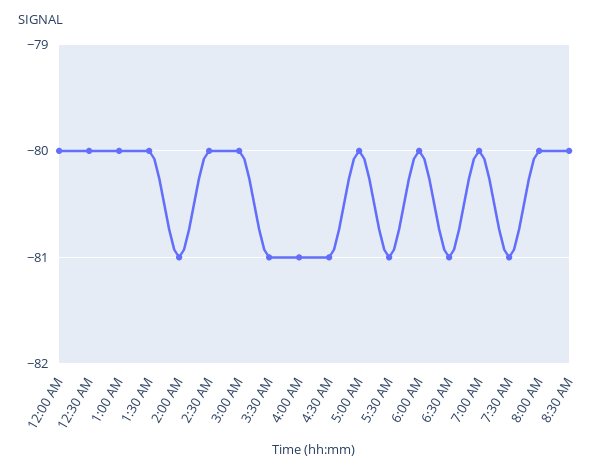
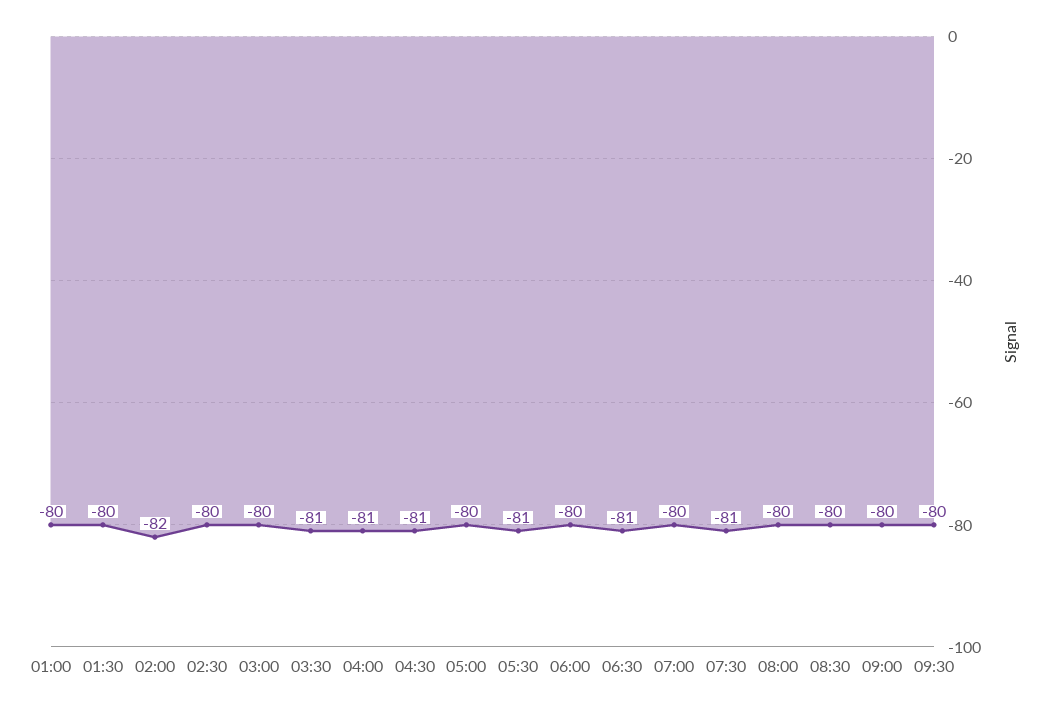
12:00 AM: -80 -> none
12:30 AM: -80 -> none
2:00 AM: -81 -> -82
09:00: none -> -80
09:30: none -> -80

